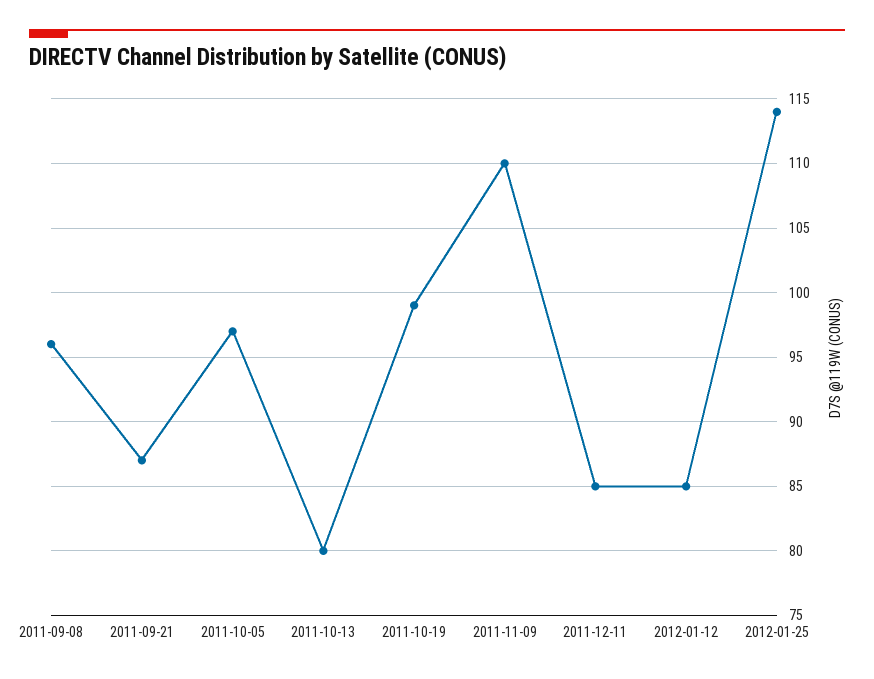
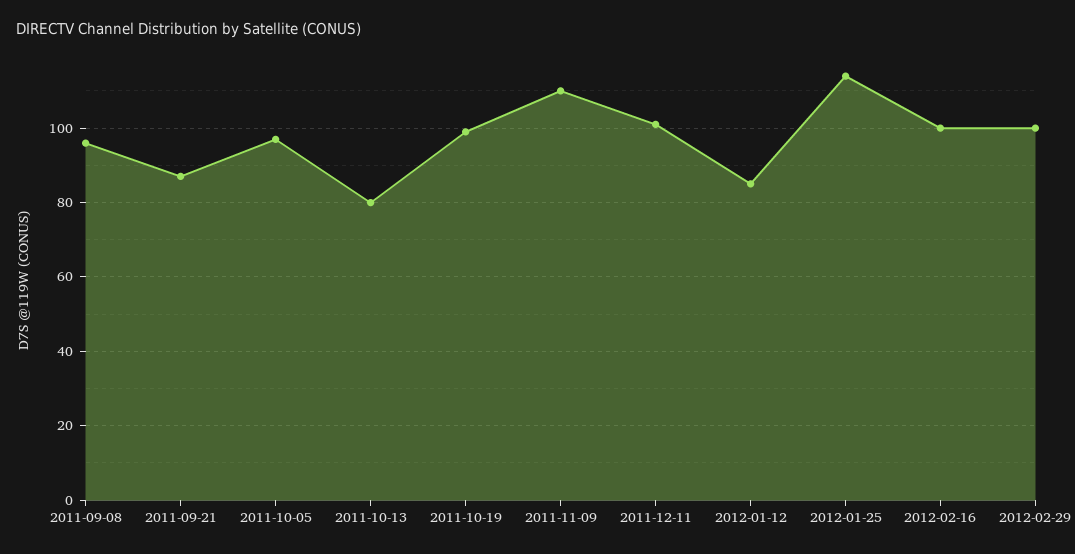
2011-12-11: 85 -> 100
2012-02-16: none -> 100
2012-02-29: none -> 100

